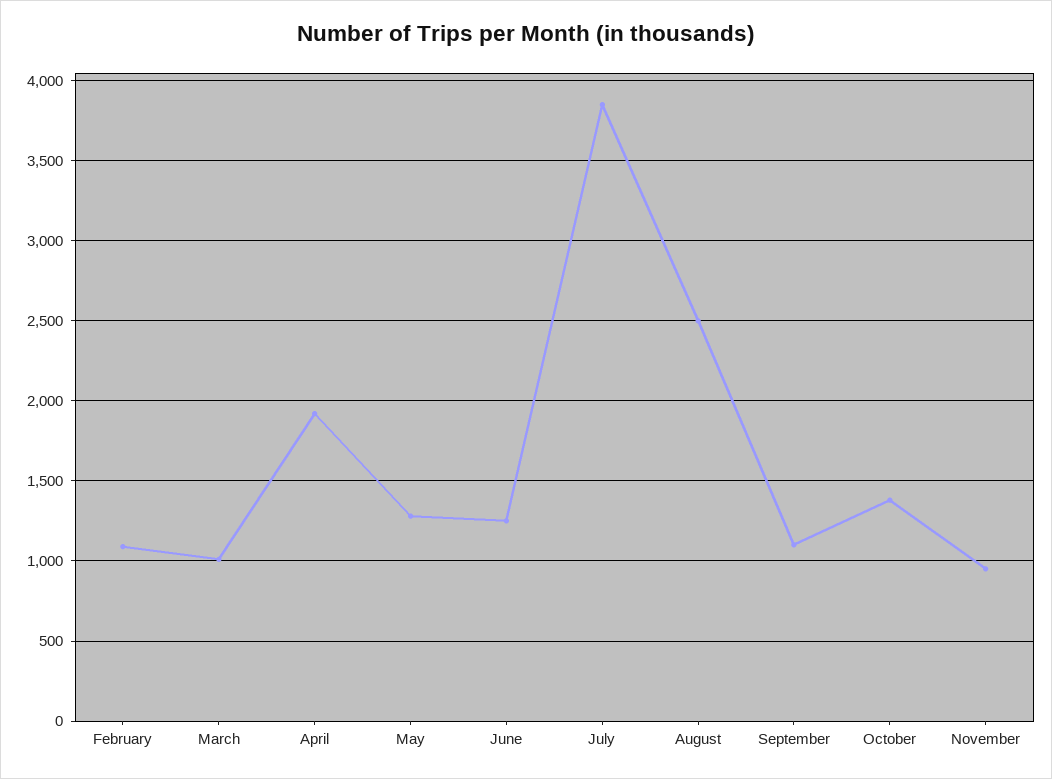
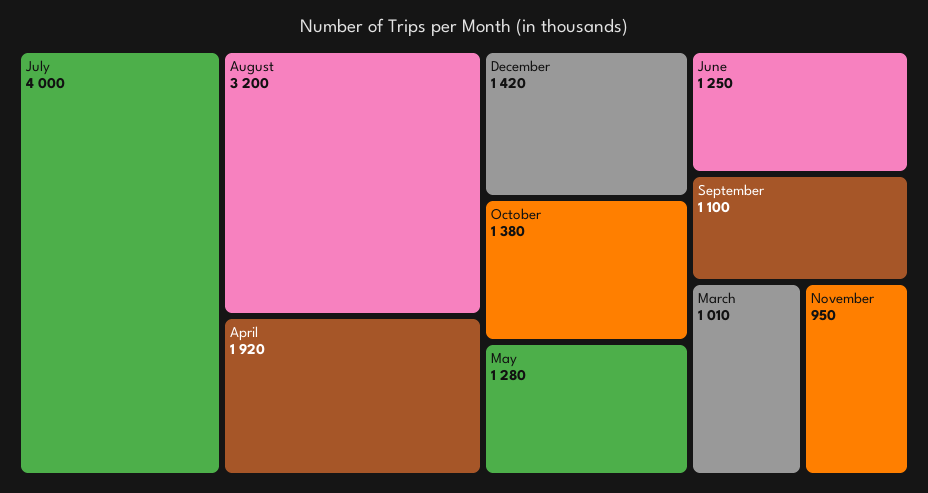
February: 1100 -> none
July: 3850 -> 4000
August: 2500 -> 3200
December: none -> 1420

